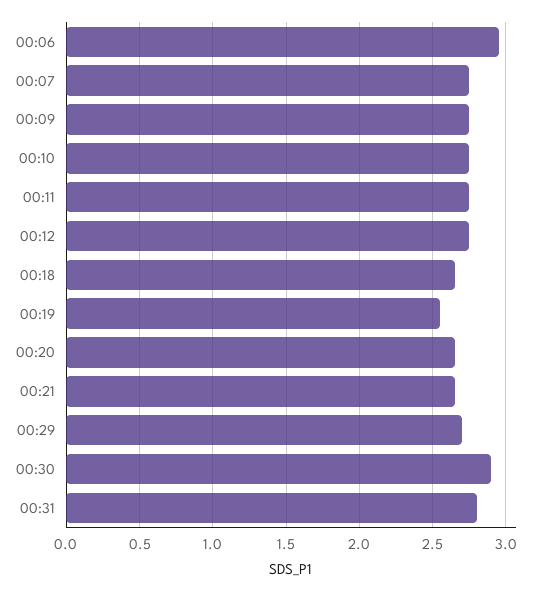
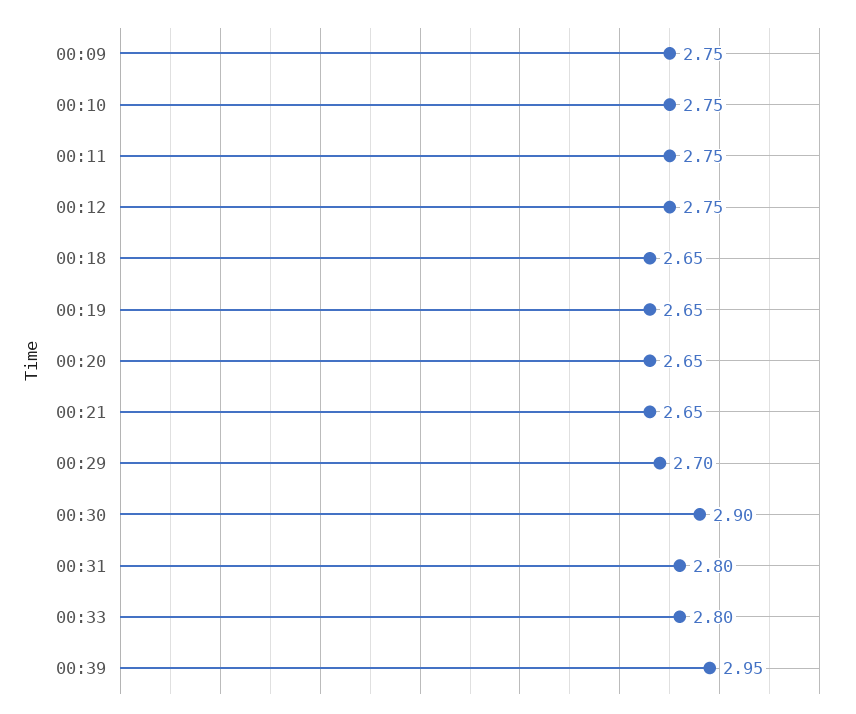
00:06: 2.95 -> none
00:07: 2.75 -> none
00:19: 2.55 -> 2.65
00:33: none -> 2.8
00:39: none -> 2.95

